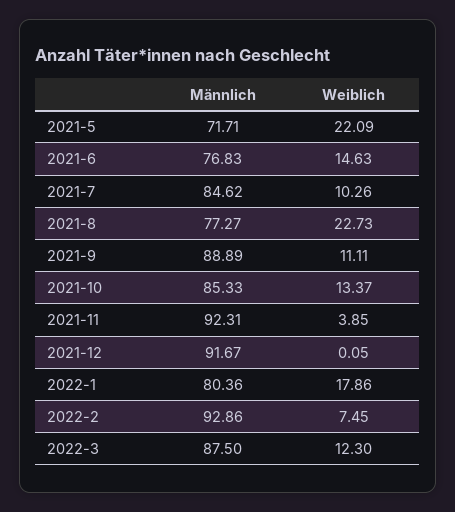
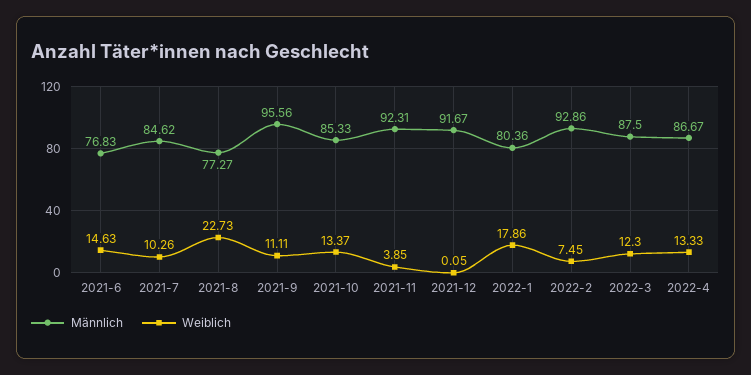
Männlich, 2021-5: 71.71 -> none
Weiblich, 2021-5: 22.09 -> none
Männlich, 2021-9: 88.89 -> 95.56
Männlich, 2022-4: none -> 86.67
Weiblich, 2022-4: none -> 13.33

